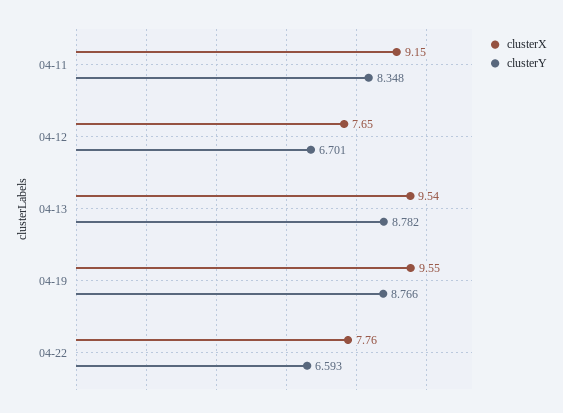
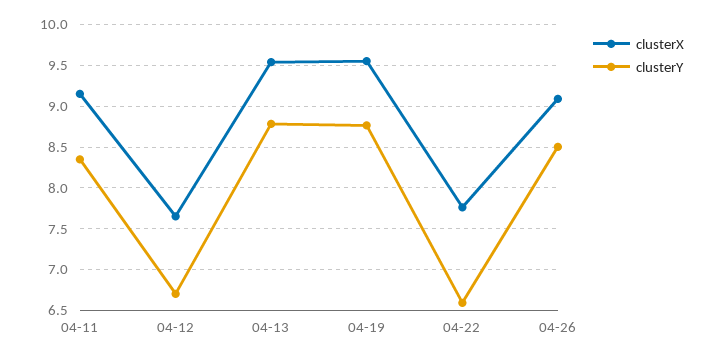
clusterX, 04-26: none -> 9.1
clusterY, 04-26: none -> 8.5

